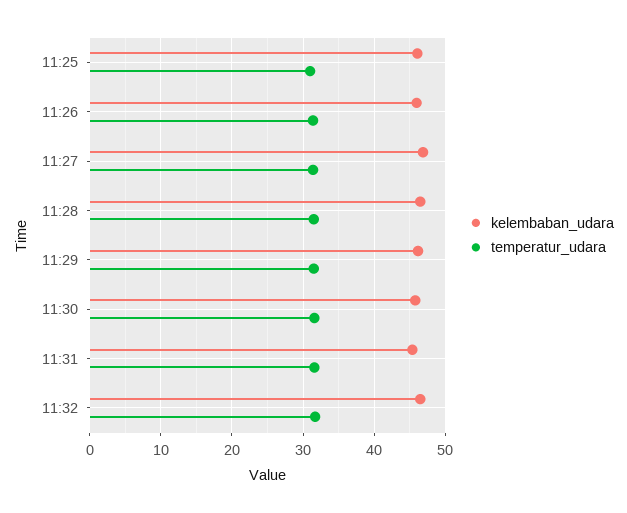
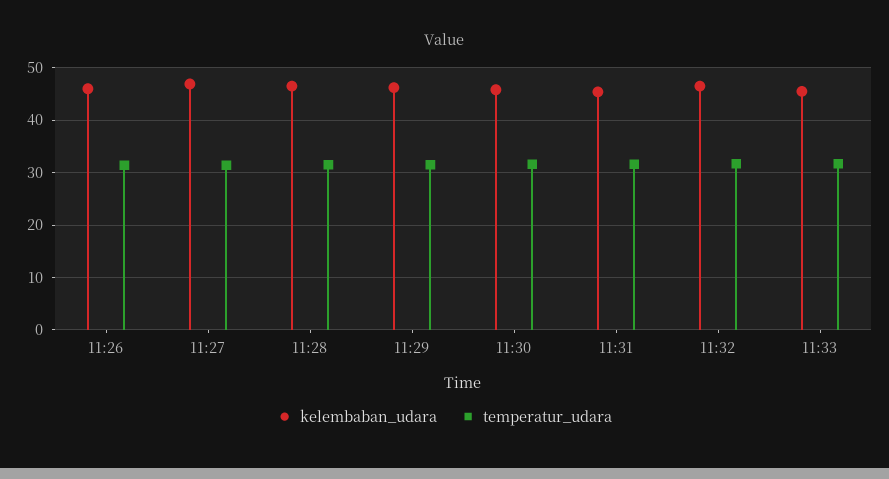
kelembaban_udara, 11:25: 46 -> none
temperatur_udara, 11:25: 31 -> none
kelembaban_udara, 11:33: none -> 46
temperatur_udara, 11:33: none -> 32

